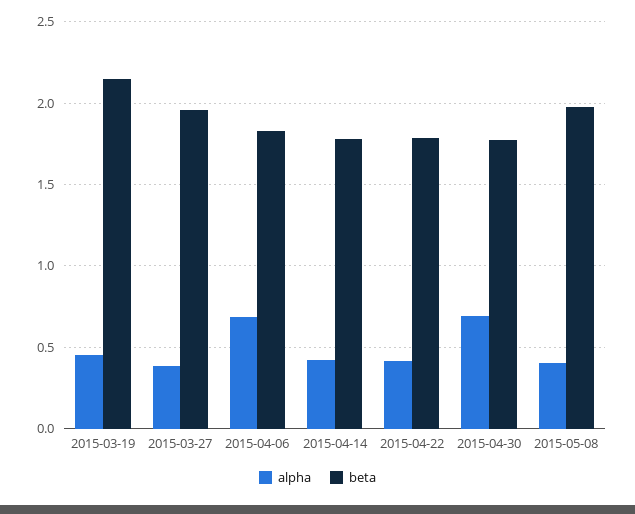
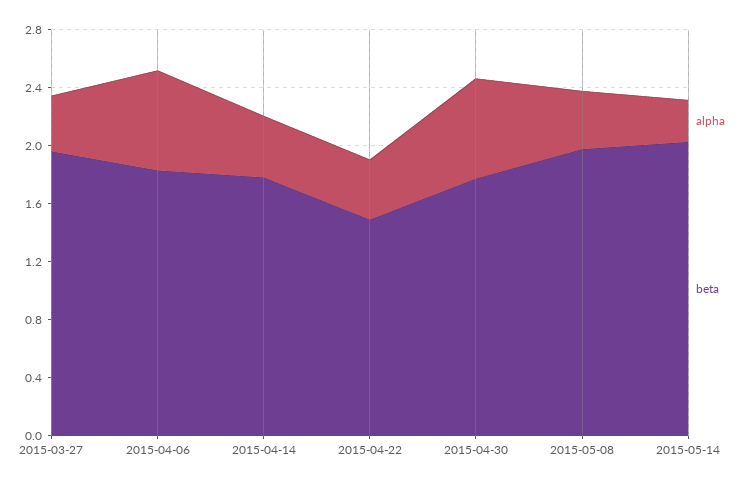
alpha, 2015-03-19: 0.45 -> none
beta, 2015-03-19: 2.15 -> none
beta, 2015-04-22: 1.8 -> 1.5
alpha, 2015-05-14: none -> 0.3
beta, 2015-05-14: none -> 2

